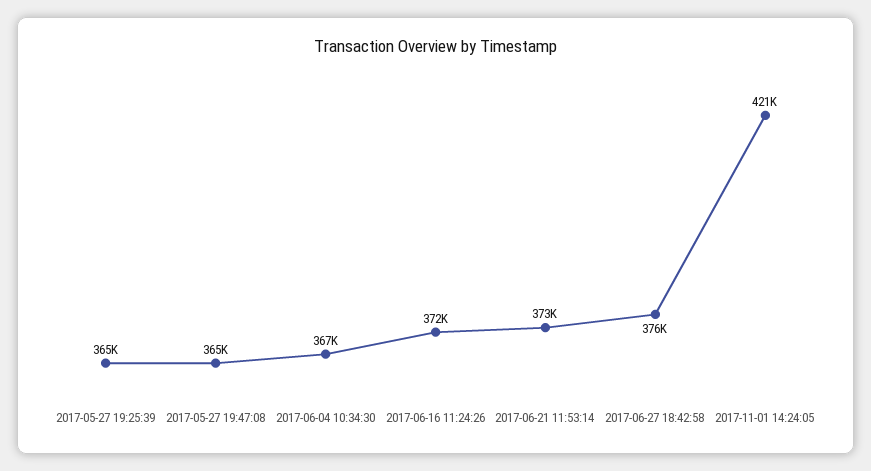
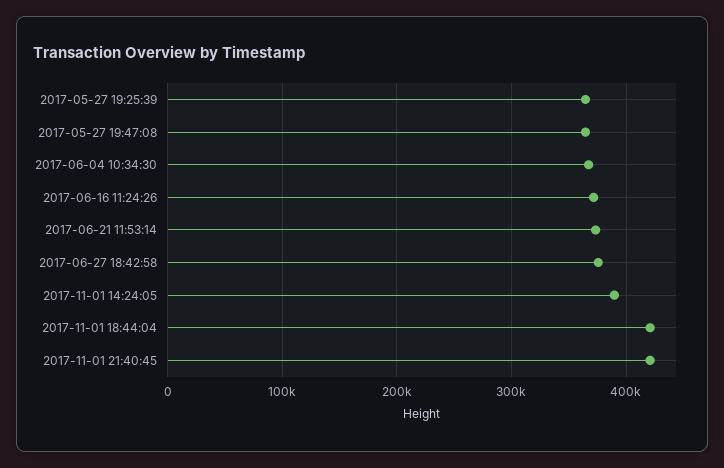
2017-11-01 14:24:05: 421000 -> 390000
2017-11-01 18:44:04: none -> 420000
2017-11-01 21:40:45: none -> 420000

